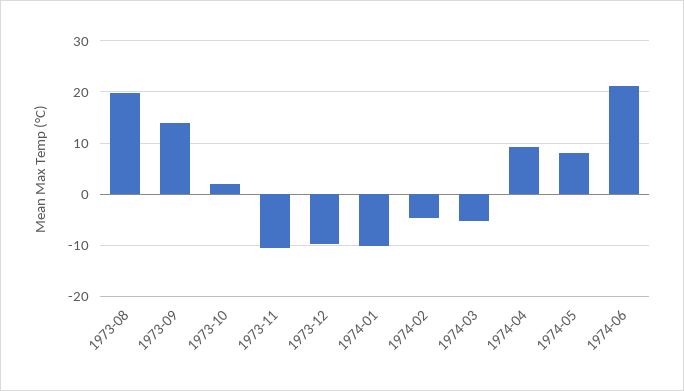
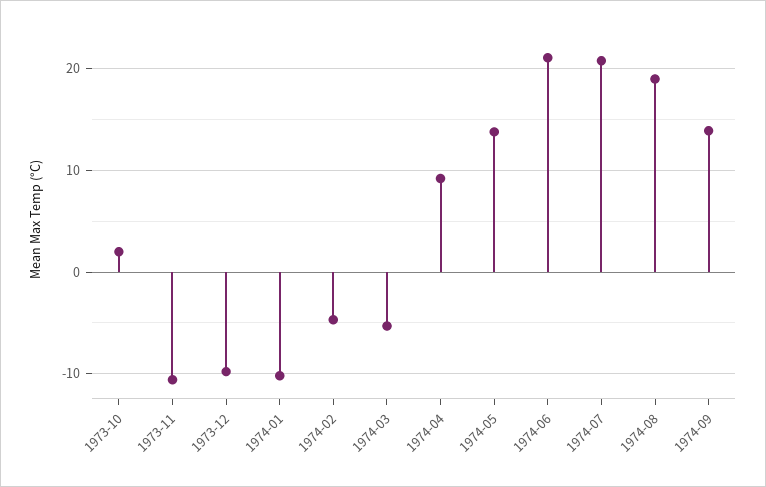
1973-08: 20 -> none
1973-09: 14 -> none
1974-05: 8 -> 14
1974-07: none -> 21
1974-08: none -> 19
1974-09: none -> 14

